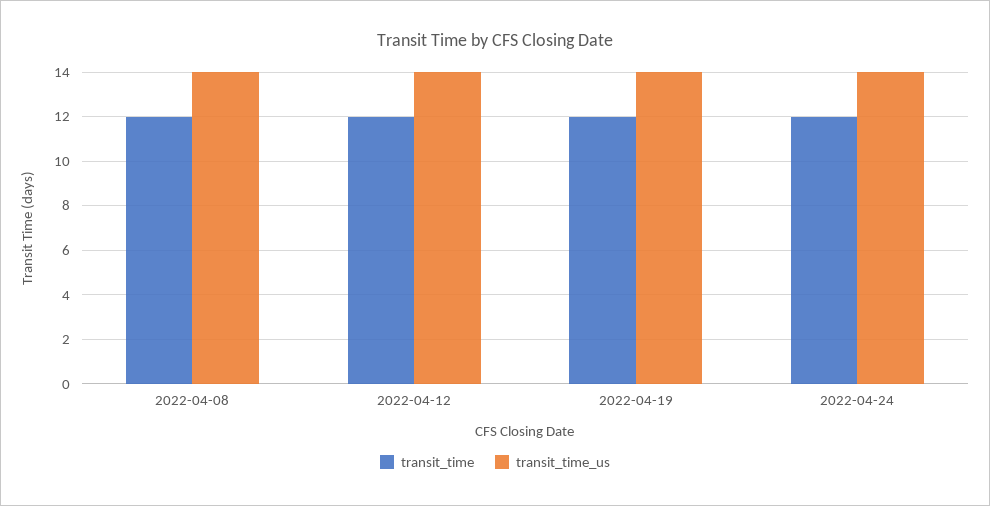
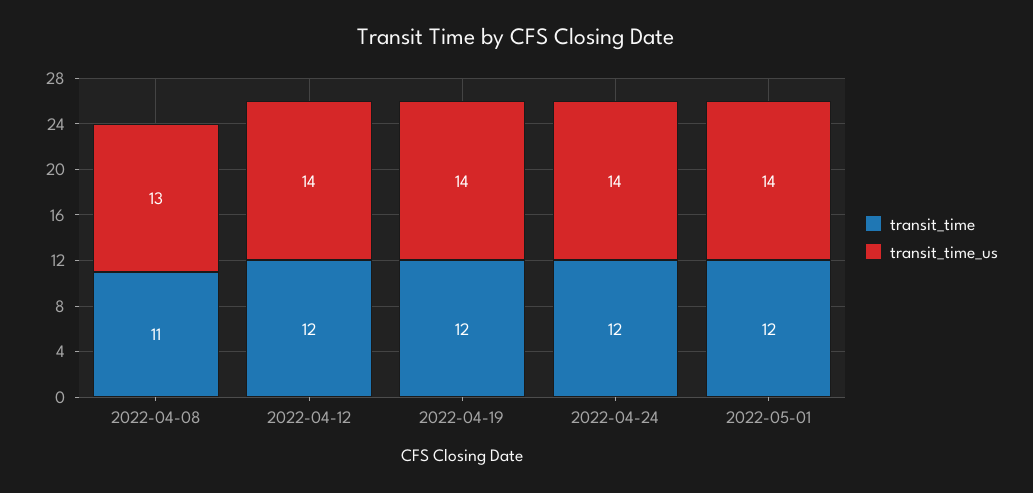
transit_time, 2022-04-08: 12 -> 11
transit_time_us, 2022-04-08: 14 -> 13
transit_time, 2022-05-01: none -> 12
transit_time_us, 2022-05-01: none -> 14

